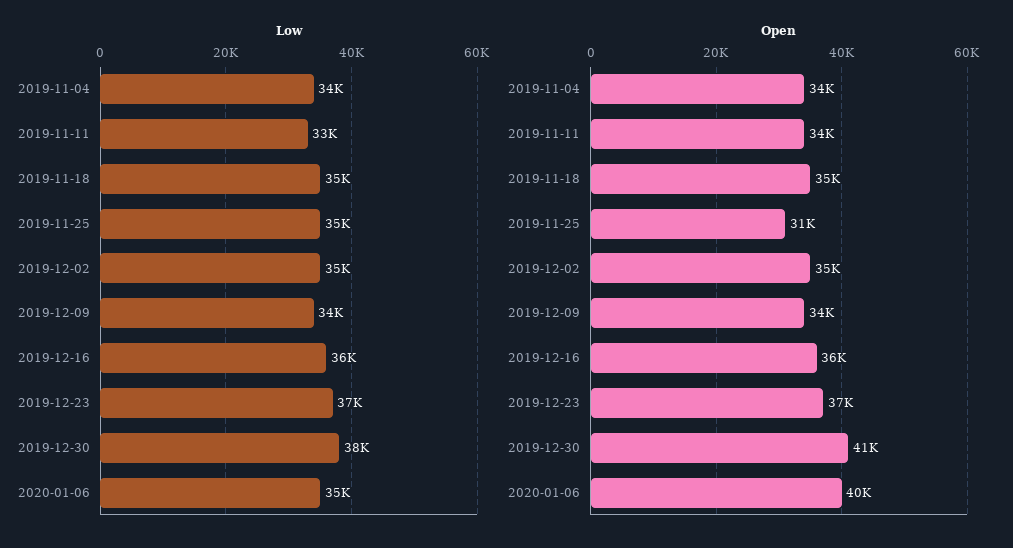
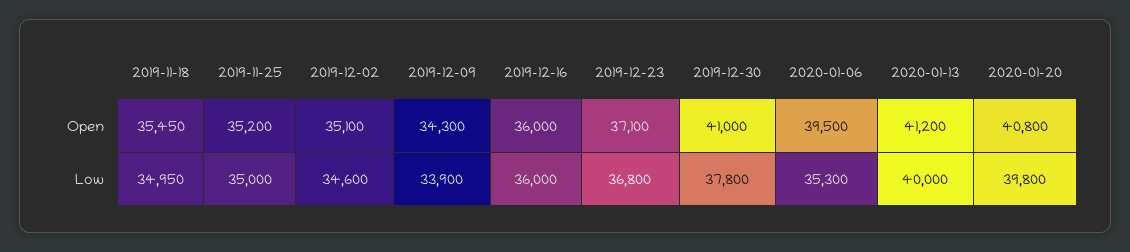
Low, 2019-11-04: 34000 -> none
Low, 2019-11-11: 33000 -> none
Open, 2019-11-04: 34000 -> none
Open, 2019-11-11: 34000 -> none
Open, 2019-11-25: 31000 -> 35200
Open, 2020-01-13: none -> 41200
Open, 2020-01-20: none -> 40800
Low, 2020-01-13: none -> 40000
Low, 2020-01-20: none -> 39800

